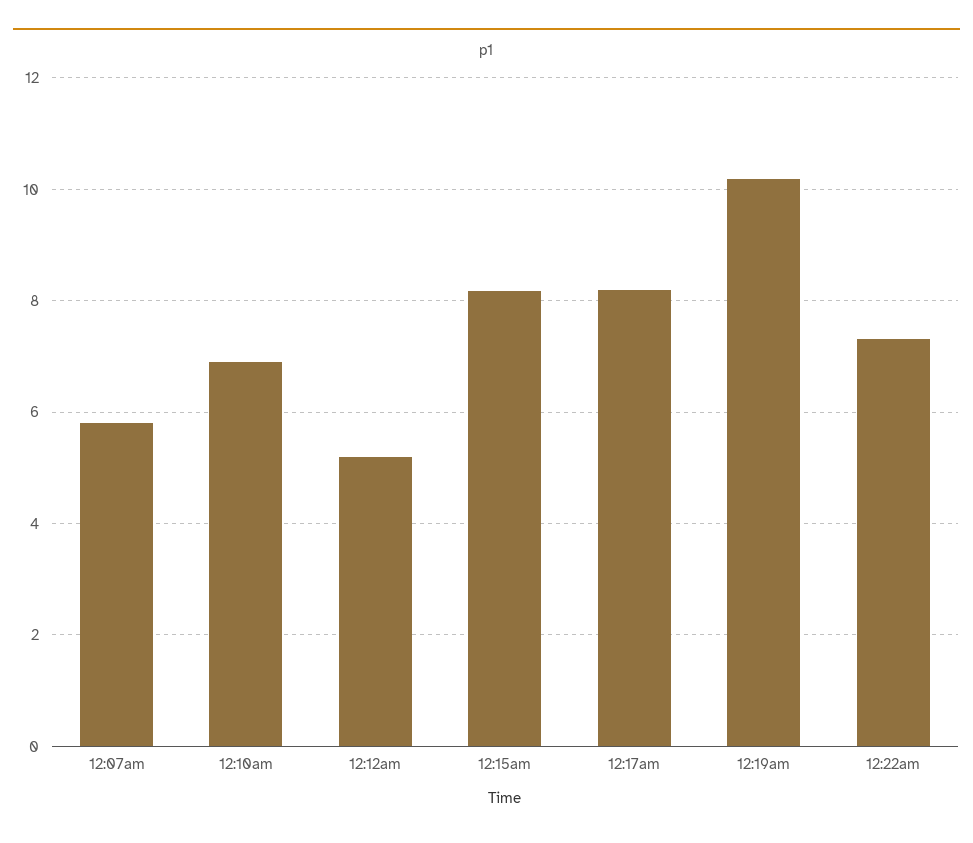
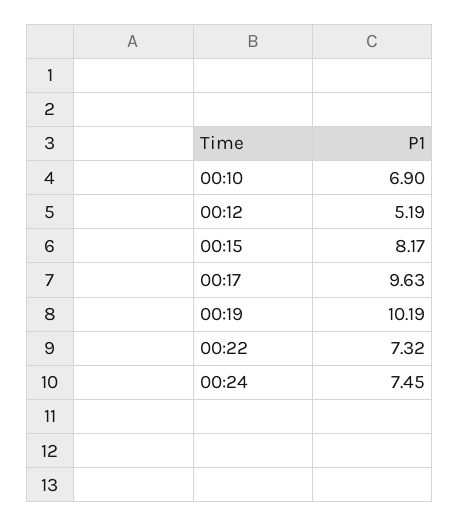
12:07am: 5.8 -> none
12:17am: 8.2 -> 9.63
00:24: none -> 7.45

